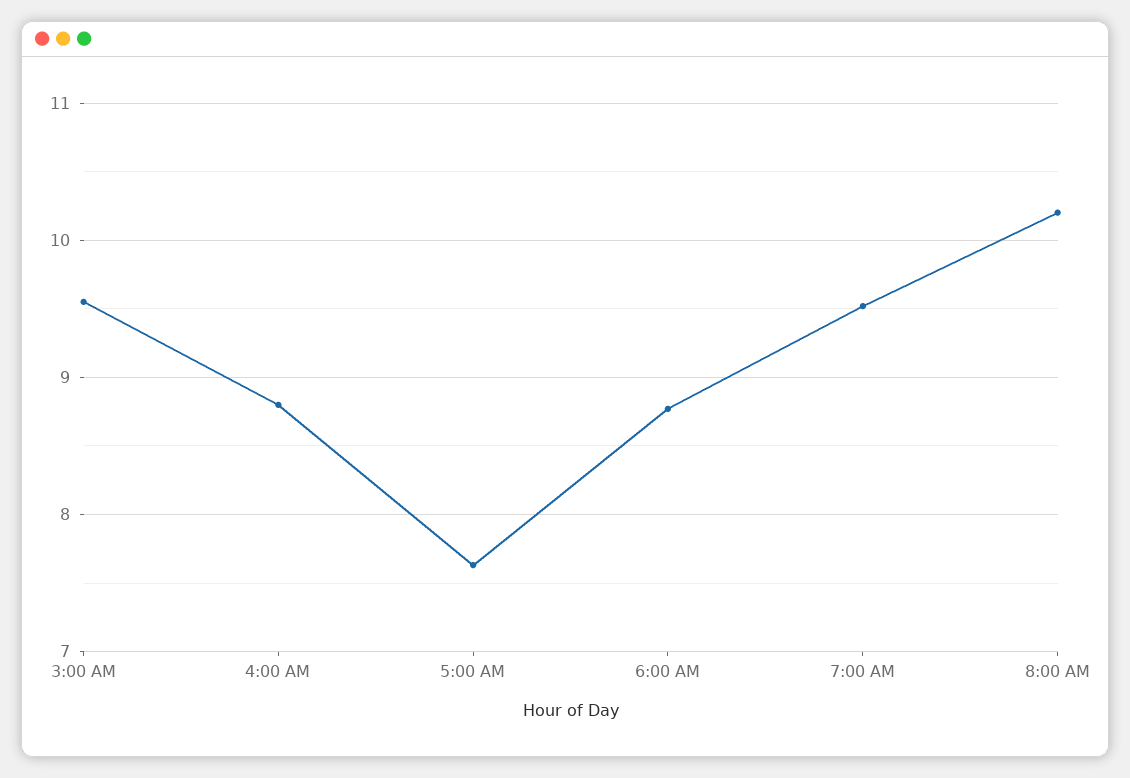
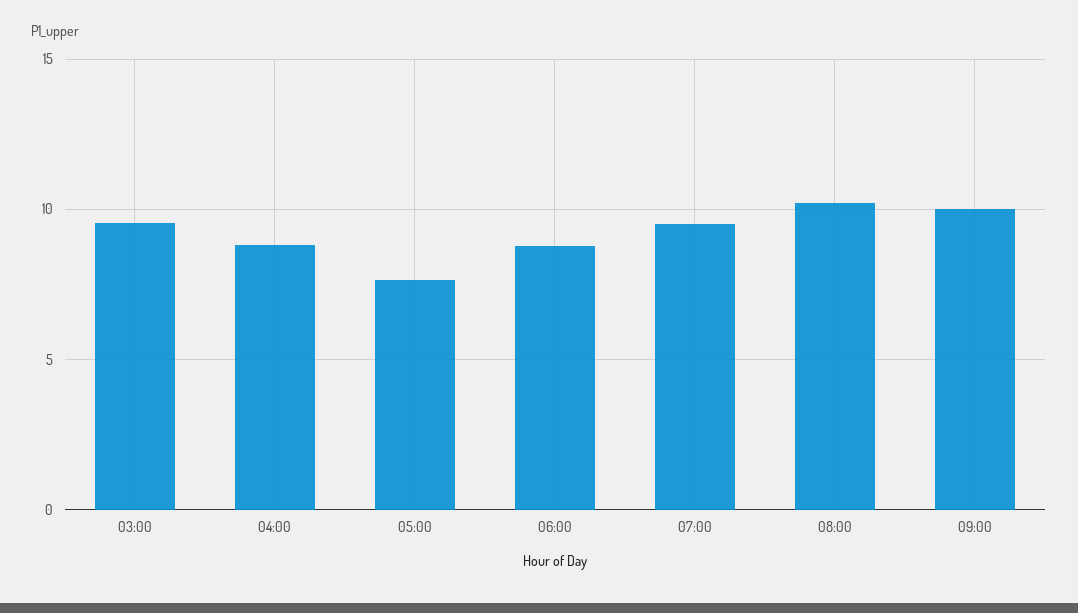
09:00: none -> 10

